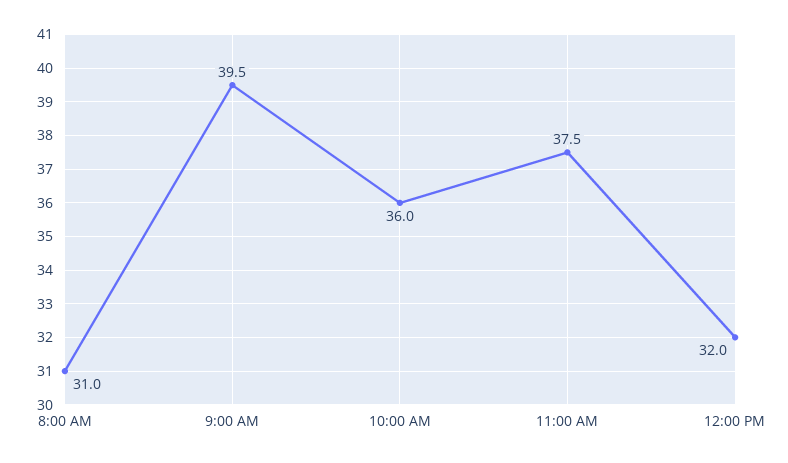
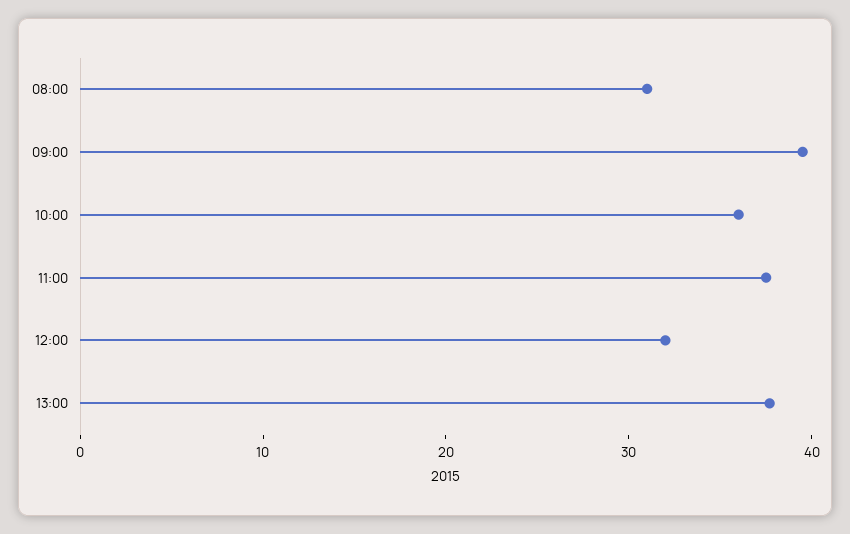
13:00: none -> 38

